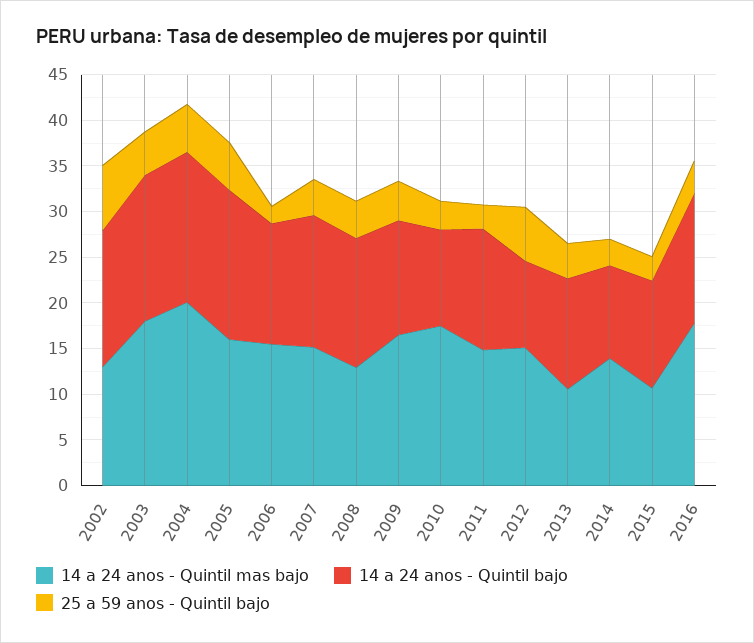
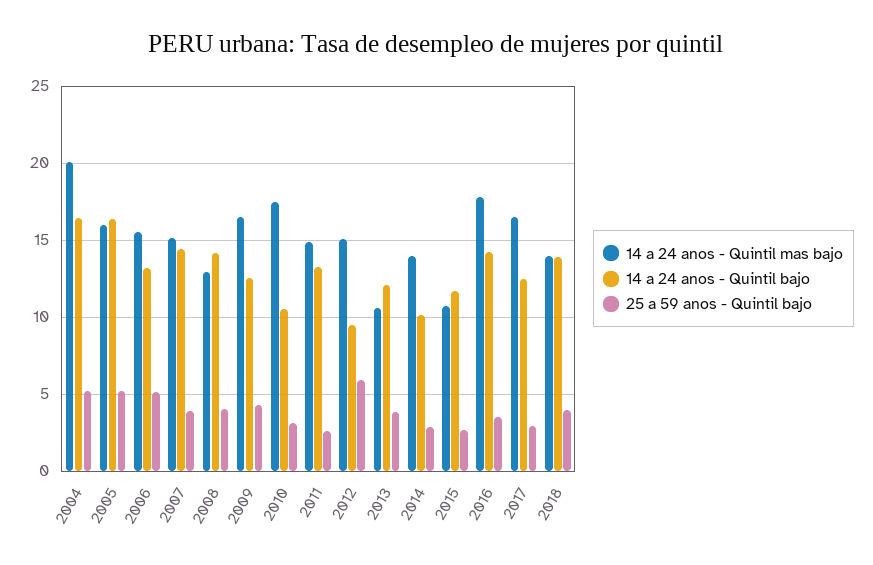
14 a 24 anos - Quintil mas bajo, 2002: 13 -> none
14 a 24 anos - Quintil bajo, 2002: 15 -> none
25 a 59 anos - Quintil bajo, 2002: 7 -> none
14 a 24 anos - Quintil mas bajo, 2003: 18 -> none
14 a 24 anos - Quintil bajo, 2003: 16 -> none
25 a 59 anos - Quintil bajo, 2003: 5 -> none
25 a 59 anos - Quintil bajo, 2006: 2 -> 5
14 a 24 anos - Quintil mas bajo, 2017: none -> 16.5
14 a 24 anos - Quintil bajo, 2017: none -> 12.5
25 a 59 anos - Quintil bajo, 2017: none -> 3
14 a 24 anos - Quintil mas bajo, 2018: none -> 14
14 a 24 anos - Quintil bajo, 2018: none -> 14
25 a 59 anos - Quintil bajo, 2018: none -> 4

